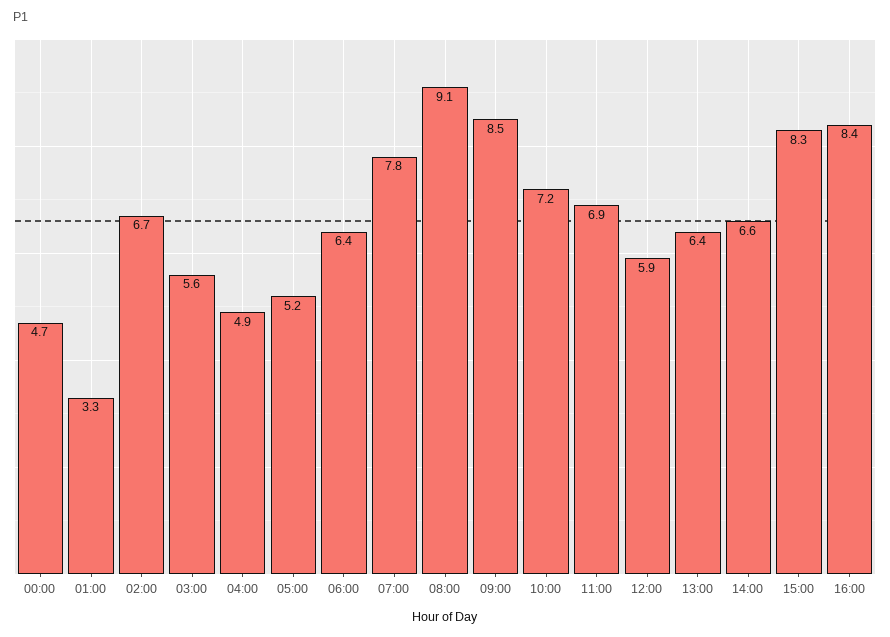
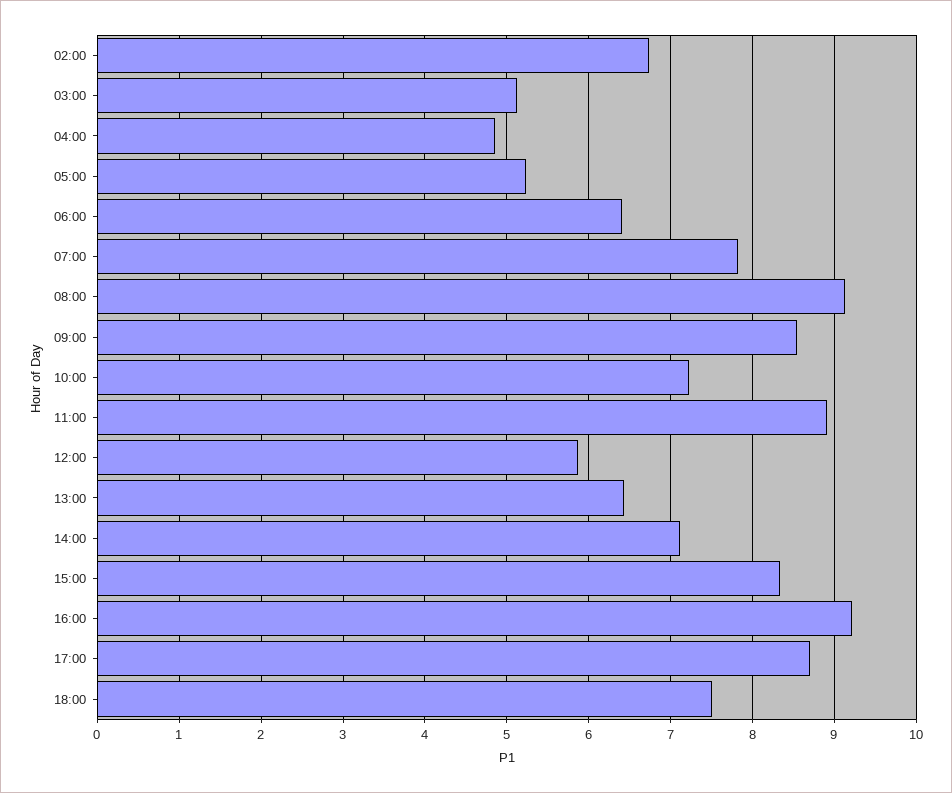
00:00: 4.7 -> none
01:00: 3.3 -> none
03:00: 5.6 -> 5.1
11:00: 6.9 -> 8.9
14:00: 6.6 -> 7.1
16:00: 8.4 -> 9.2
17:00: none -> 8.7
18:00: none -> 7.5

